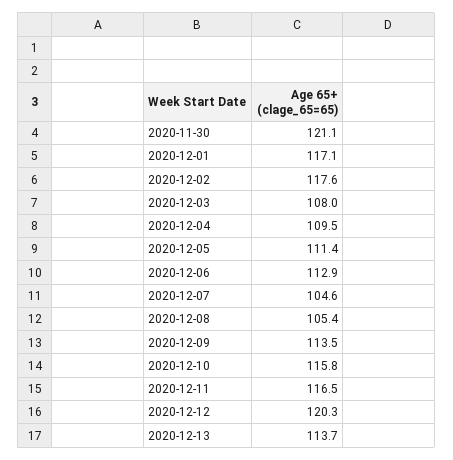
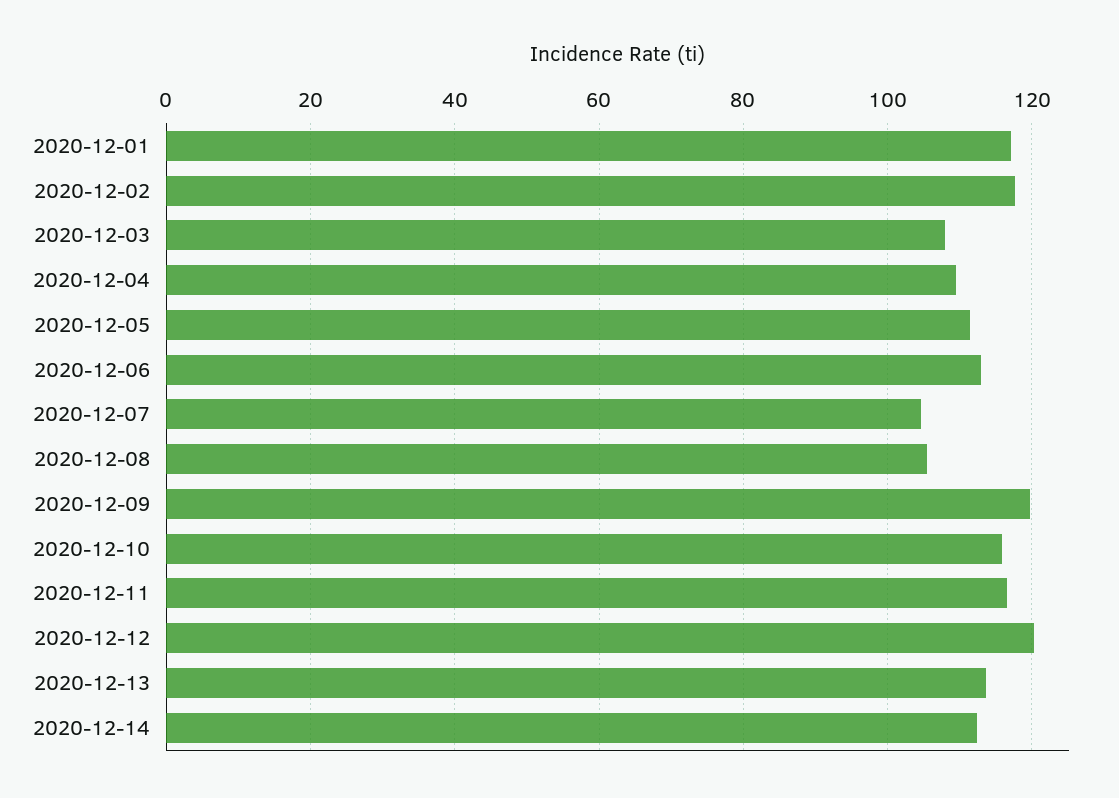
2020-11-30: 121.1 -> none
2020-12-09: 113.5 -> 120
2020-12-14: none -> 112

